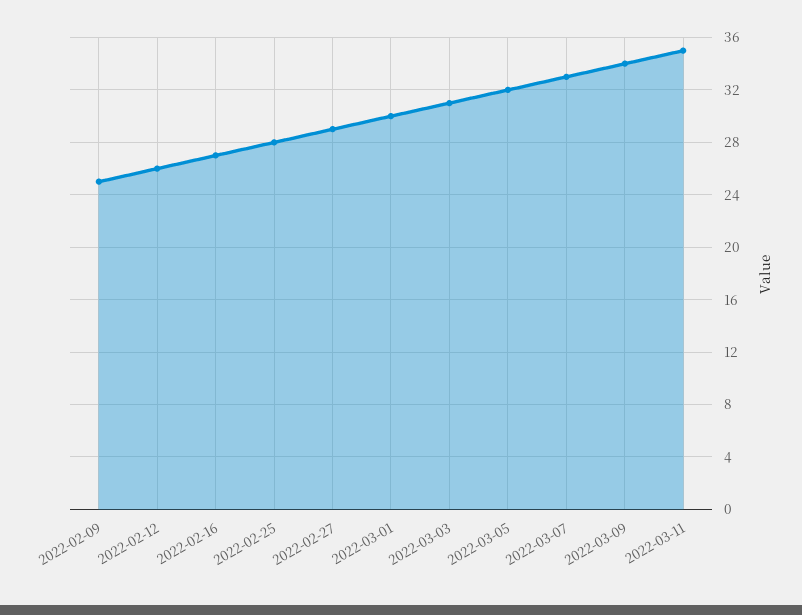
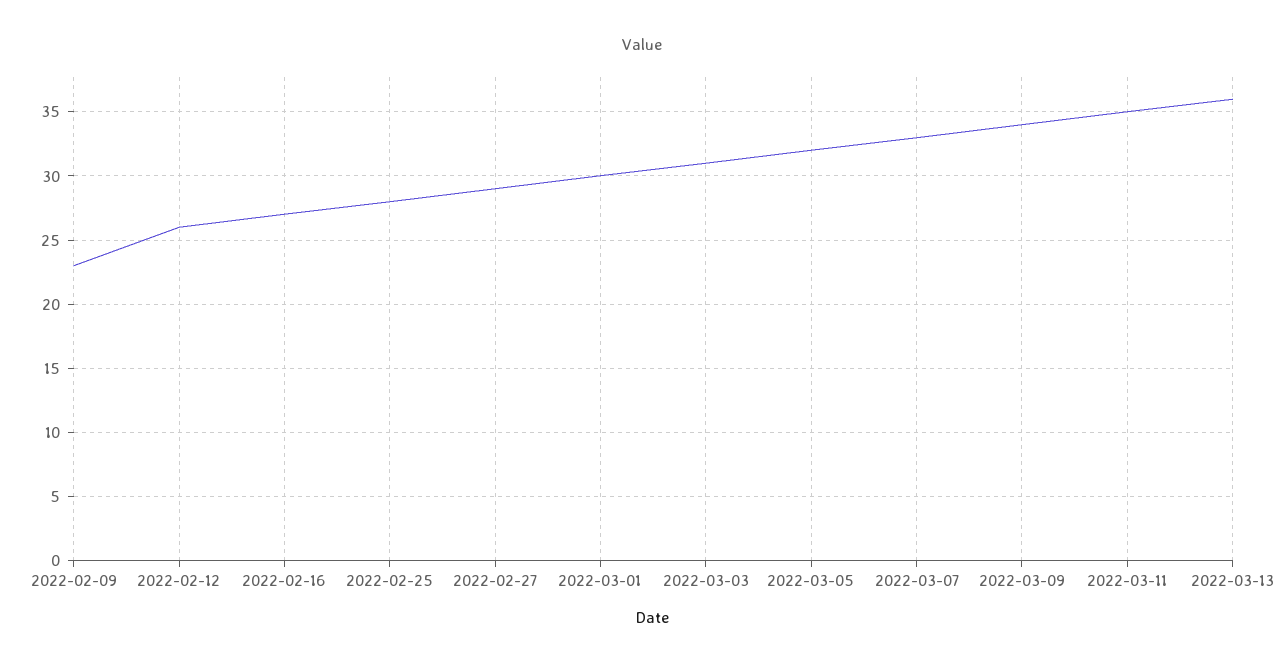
2022-02-09: 25 -> 23
2022-03-13: none -> 36

